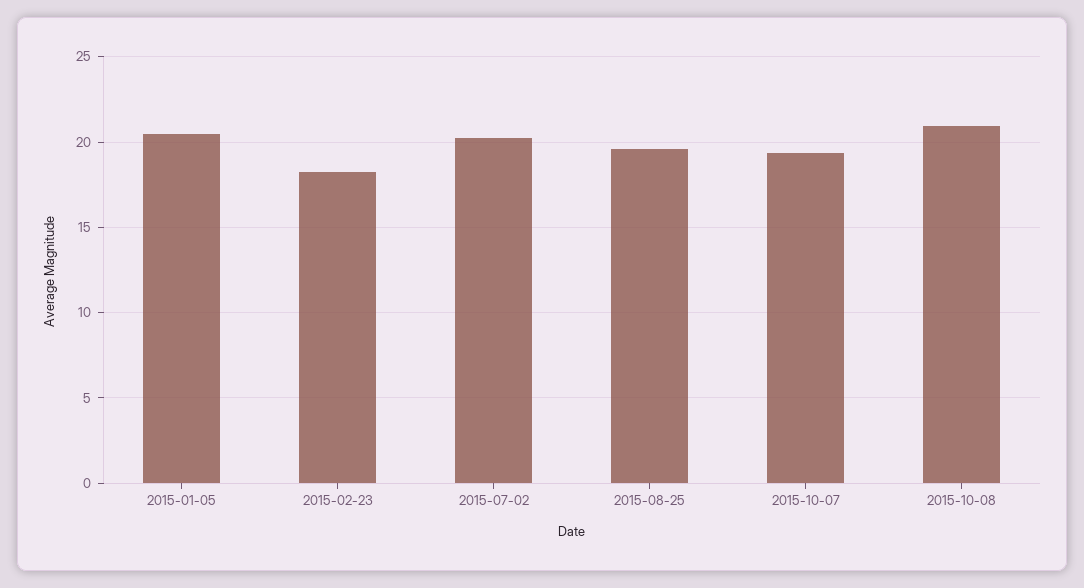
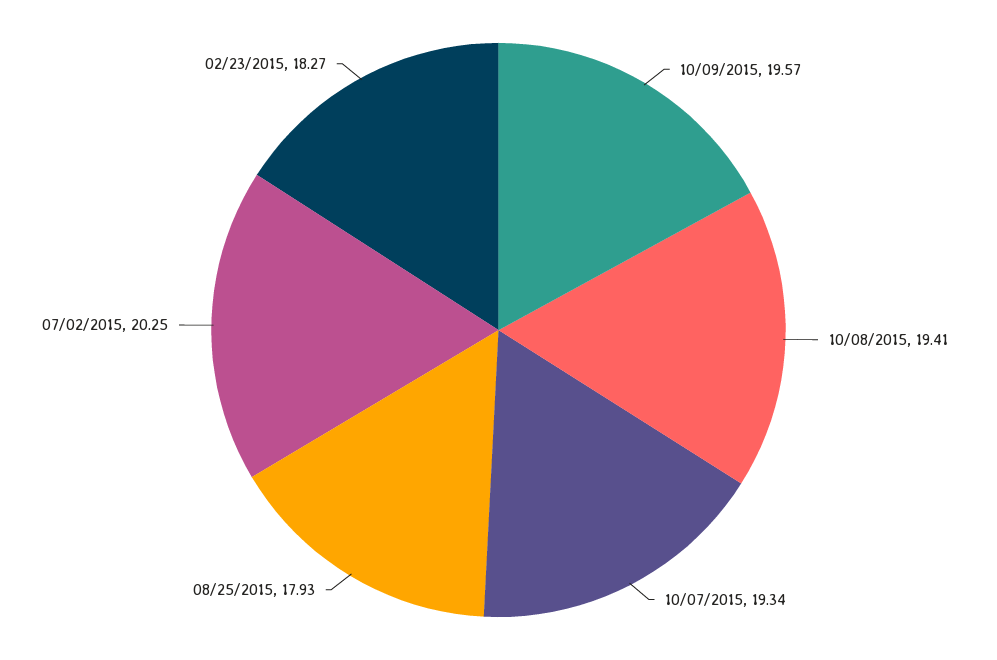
2015-01-05: 20.5 -> none
2015-08-25: 19.5 -> 17.93
2015-10-08: 21 -> 19.41
10/09/2015: none -> 19.57

